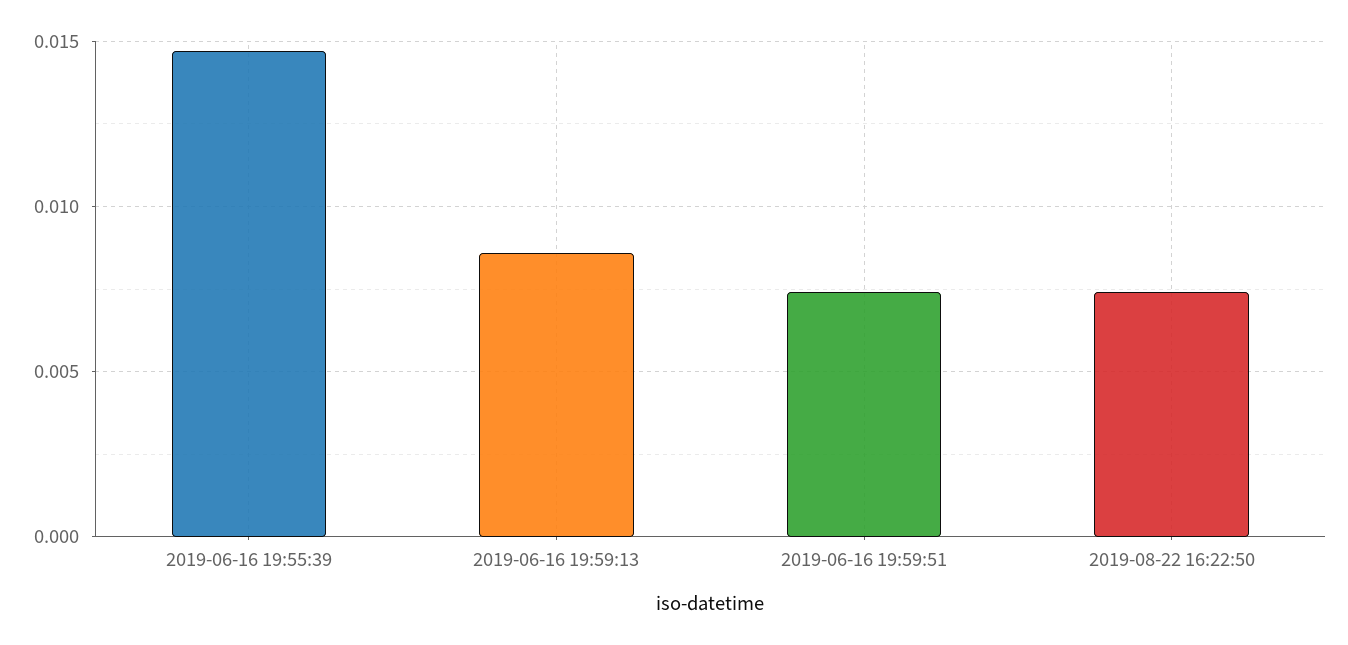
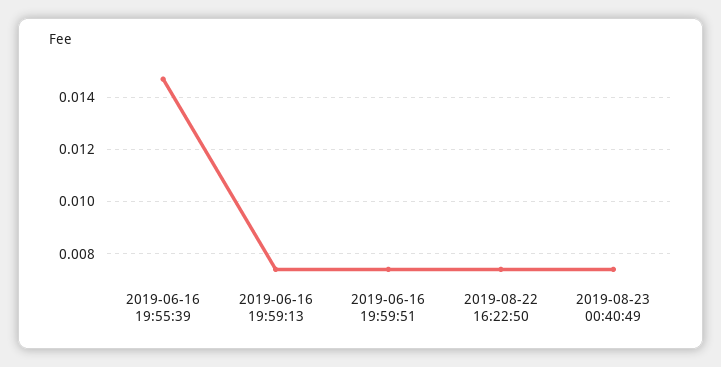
2019-06-16 19:59:13: 0.0085 -> 0.0075
2019-08-23 00:40:49: none -> 0.0075

